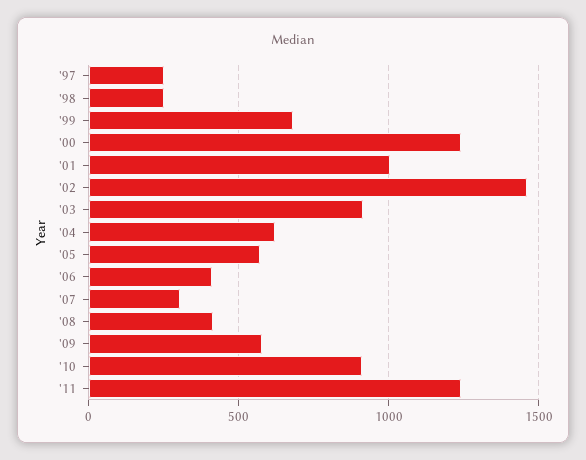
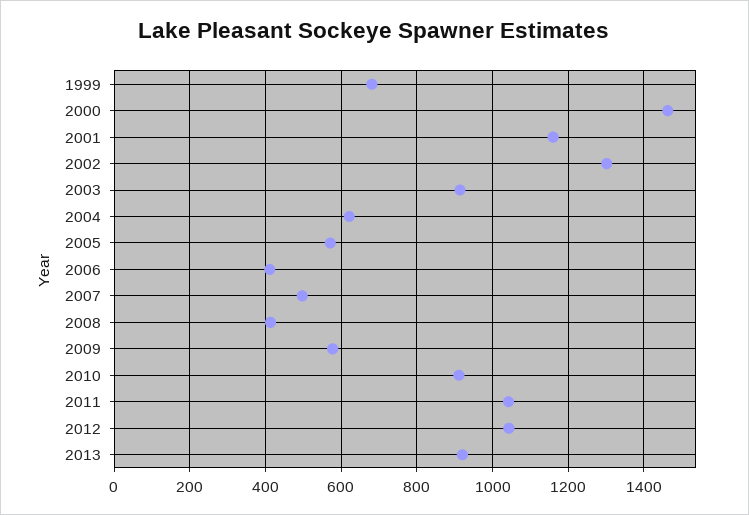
'97: 250 -> none
'98: 250 -> none
'00: 1250 -> 1460
'01: 1000 -> 1160
'02: 1450 -> 1300
'07: 300 -> 500
'11: 1250 -> 1040
2012: none -> 1040
2013: none -> 920

